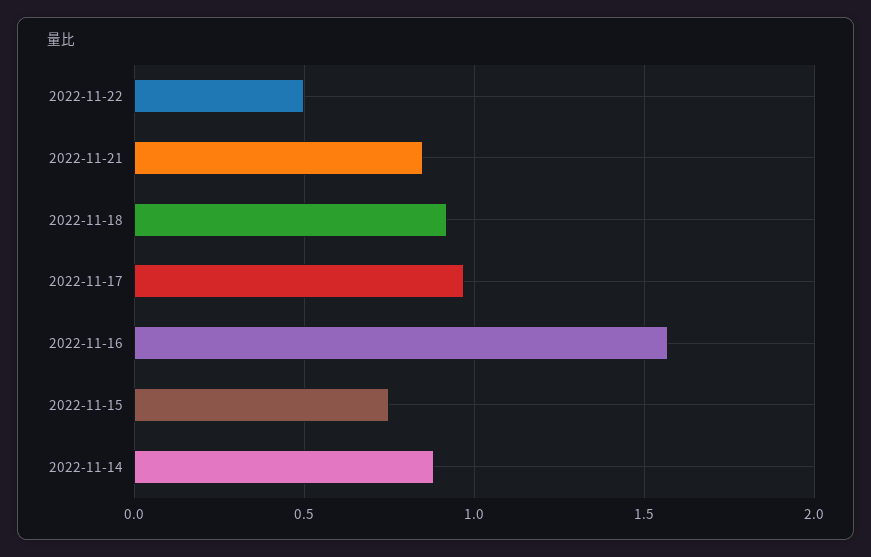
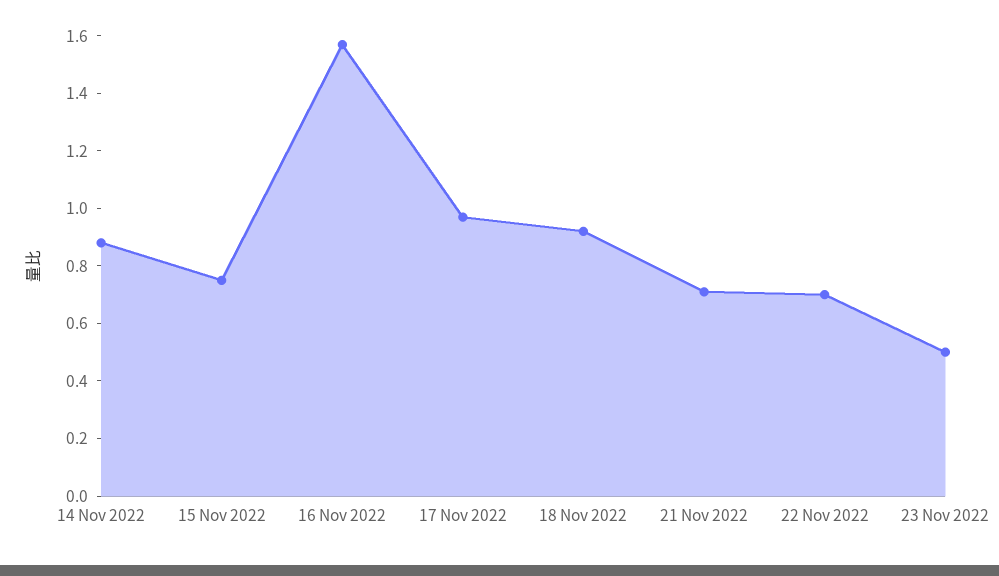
2022-11-22: 0.5 -> 0.7
2022-11-21: 0.85 -> 0.7
23 Nov 2022: none -> 0.5

